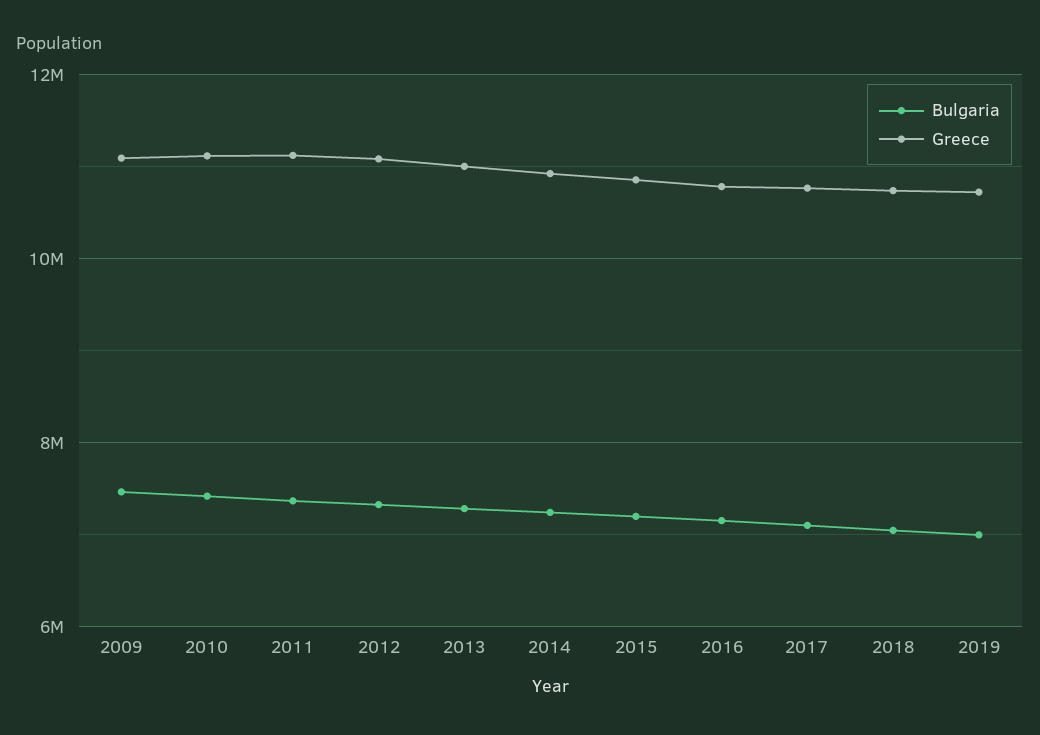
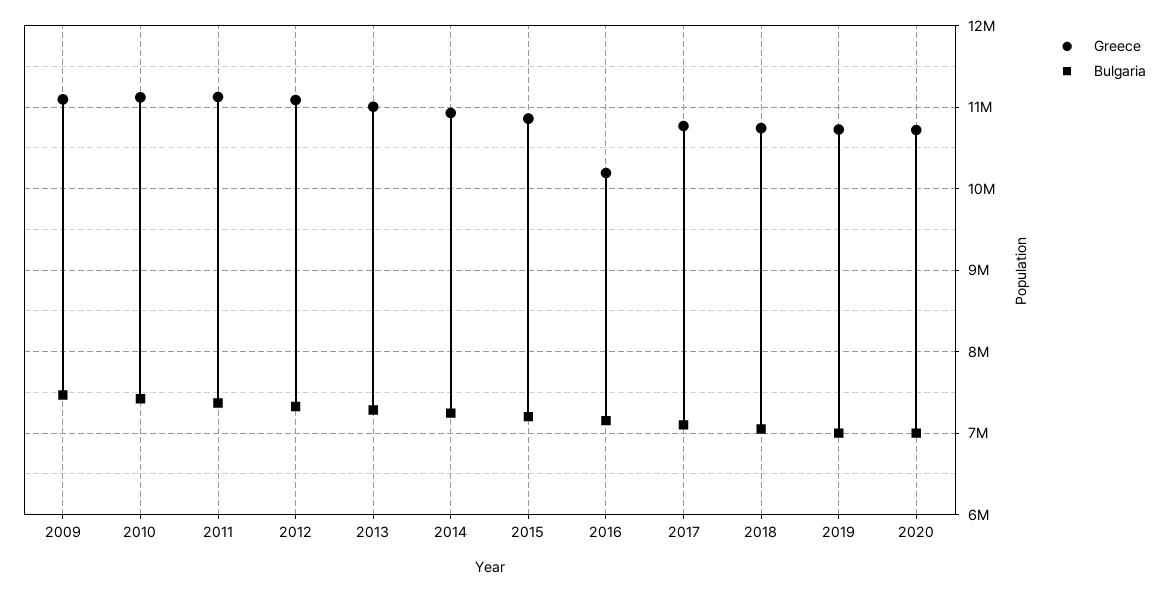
Greece, 2016: 10800000 -> 10200000
Greece, 2020: none -> 10700000
Bulgaria, 2020: none -> 7000000

